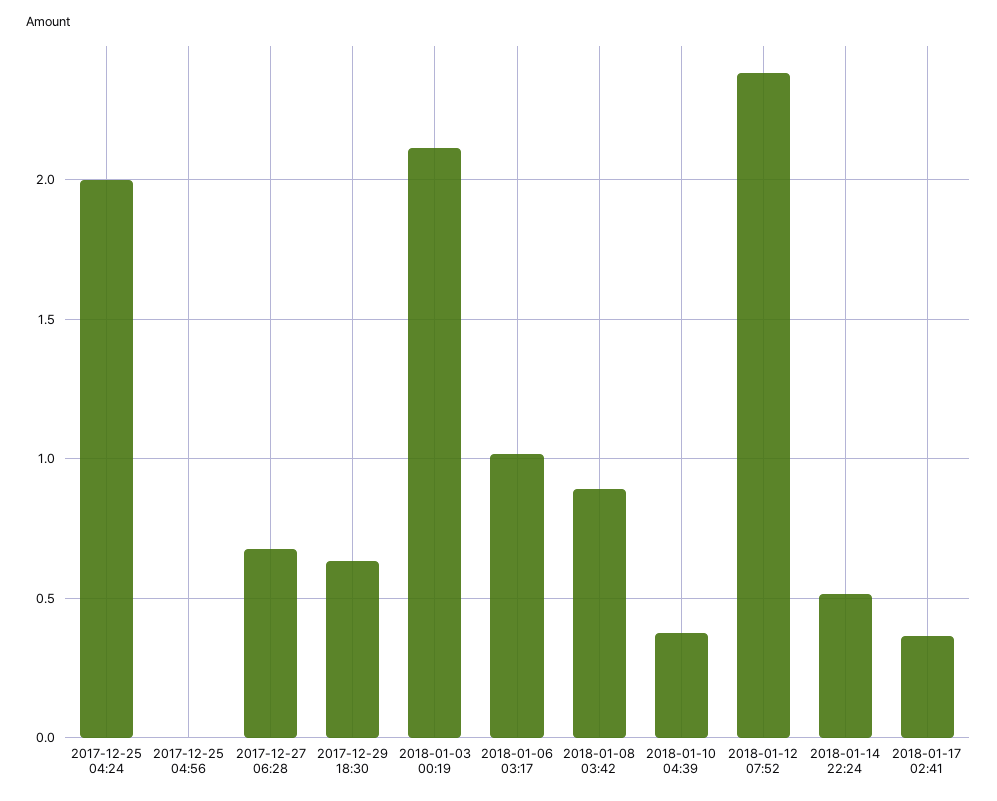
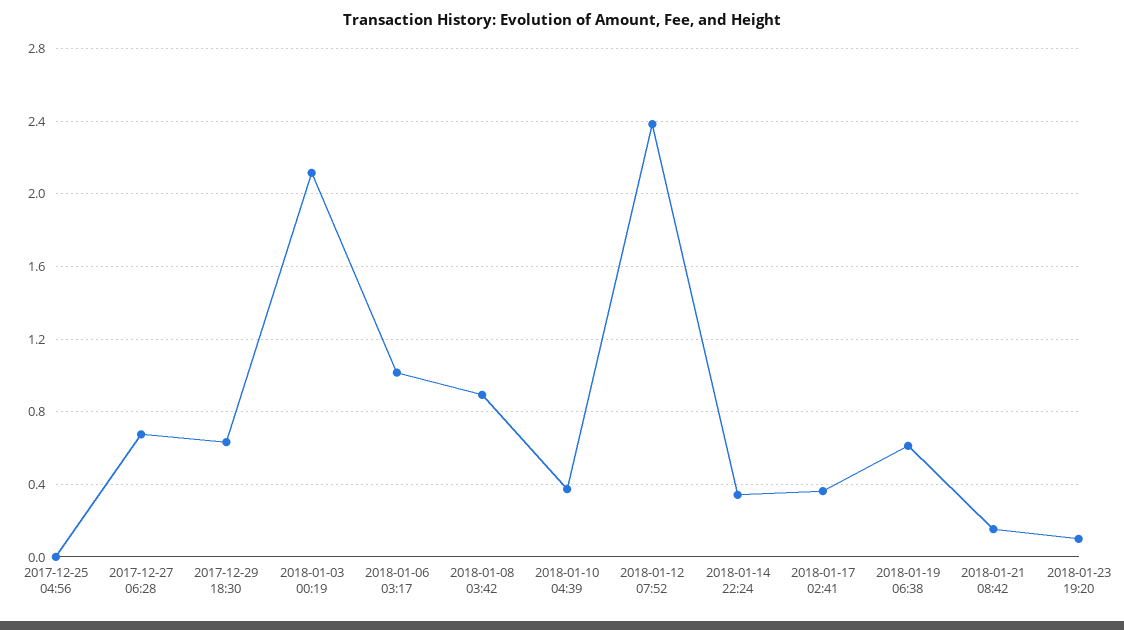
2017-12-25 04:24: 2 -> none
2018-01-14 22:24: 0.5 -> 0.35
2018-01-19 06:38: none -> 0.6
2018-01-21 08:42: none -> 0.15
2018-01-23 19:20: none -> 0.1

